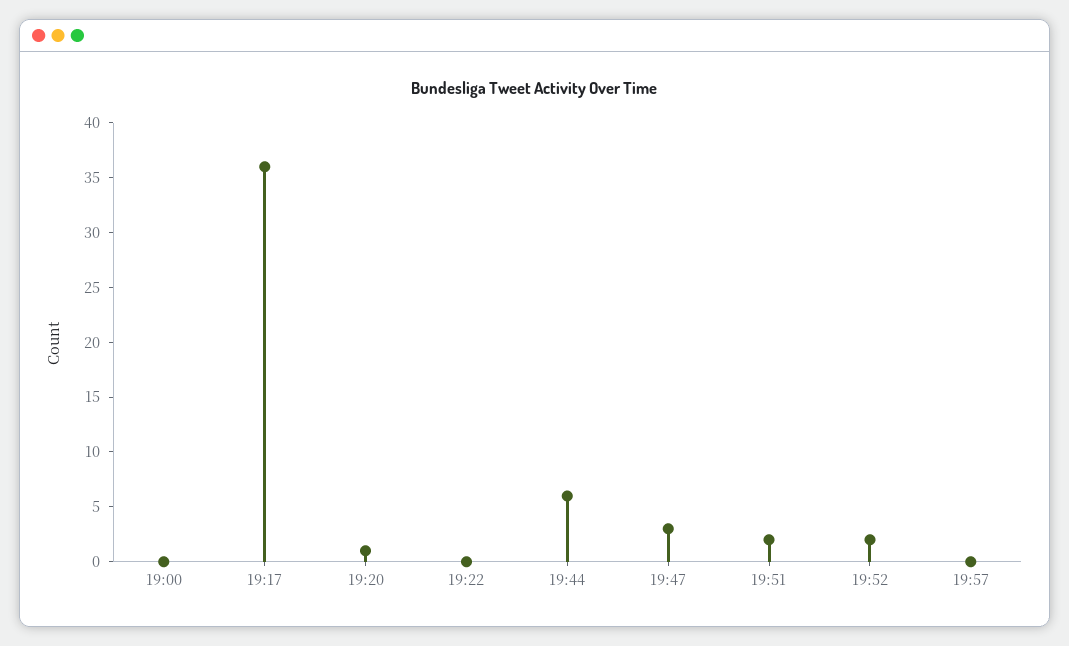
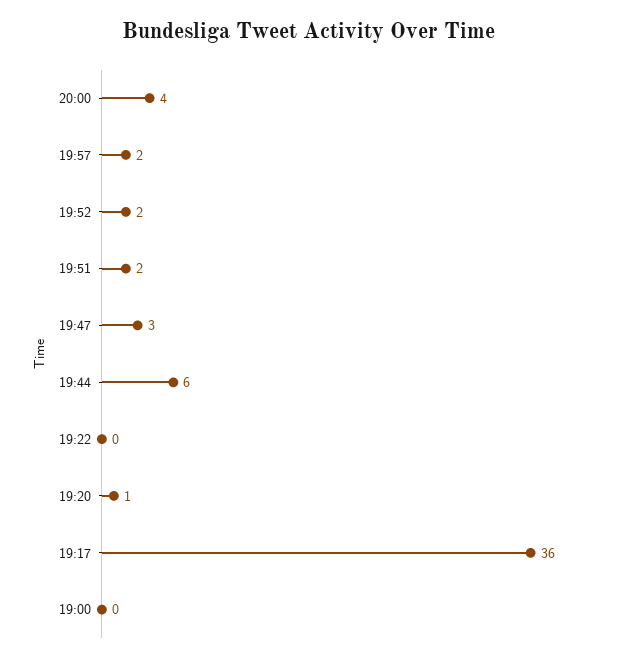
19:57: 0 -> 2
20:00: none -> 4

